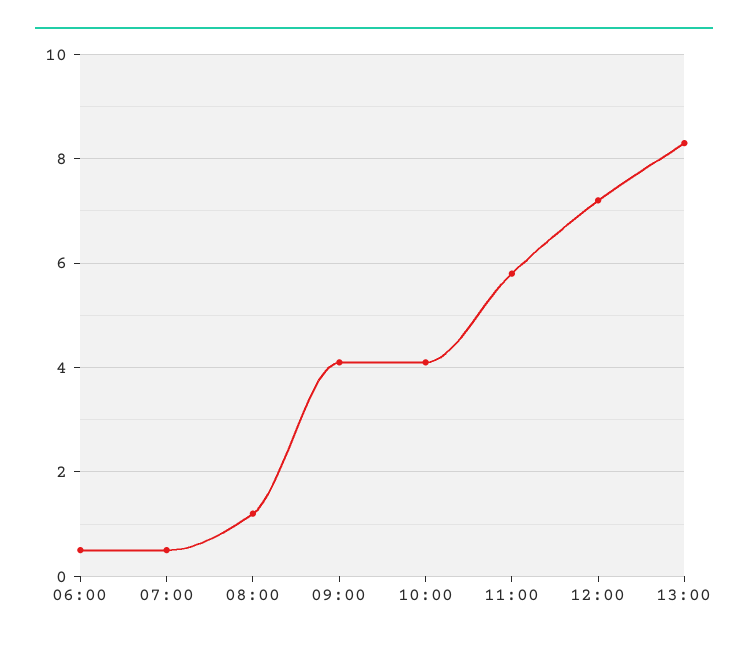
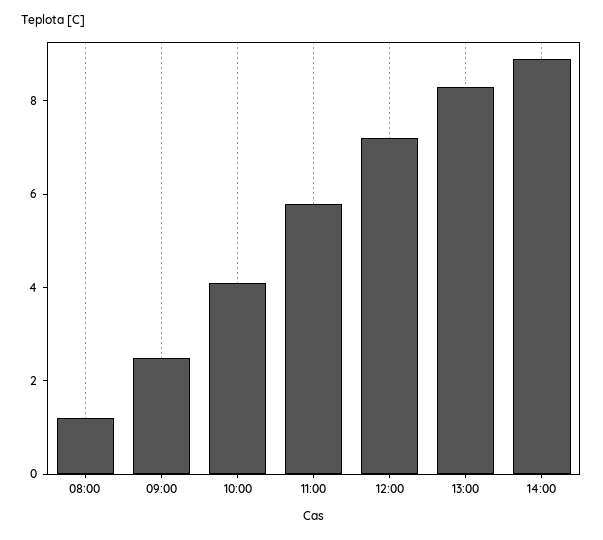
06:00: 0.5 -> none
07:00: 0.5 -> none
09:00: 4 -> 2.5
14:00: none -> 9

